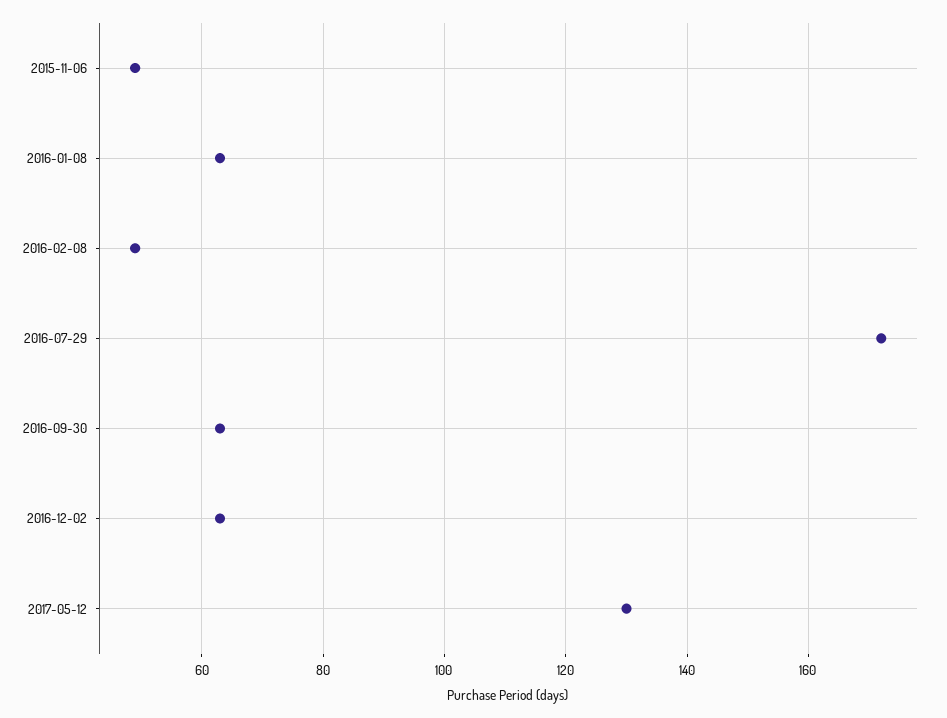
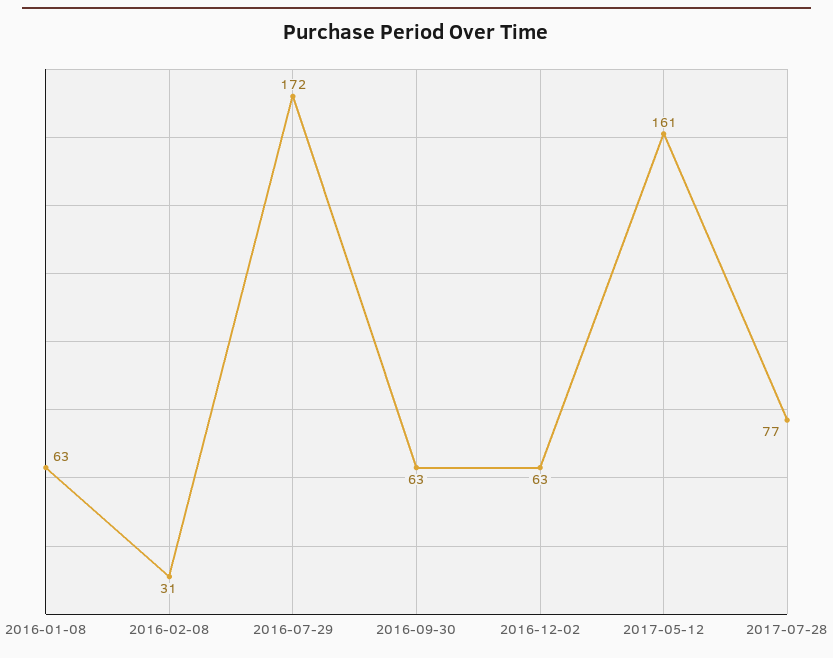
2015-11-06: 50 -> none
2016-02-08: 50 -> 31
2017-05-12: 130 -> 161
2017-07-28: none -> 77

